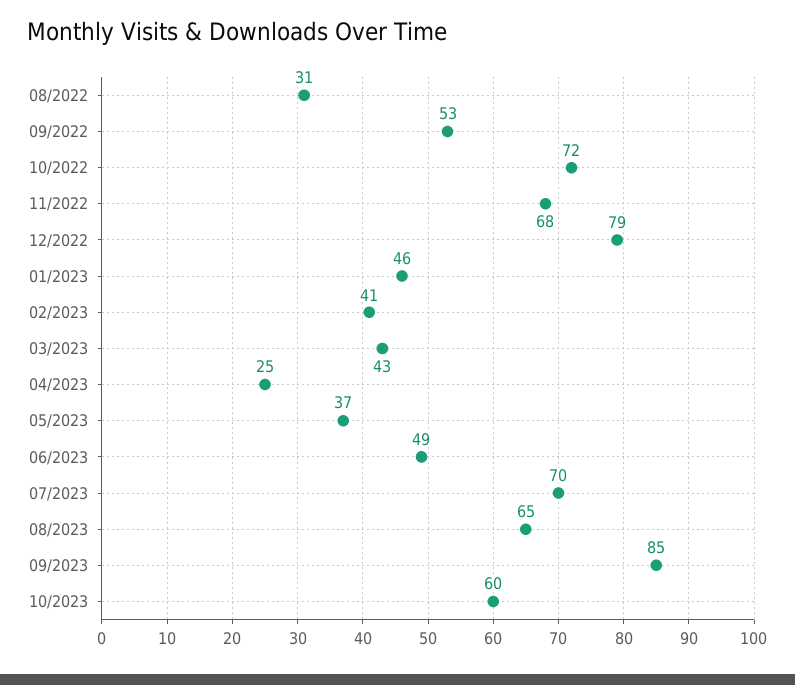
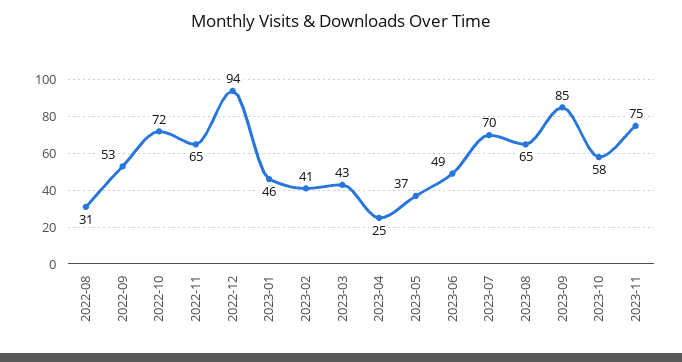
11/2022: 68 -> 65
12/2022: 79 -> 94
10/2023: 60 -> 58
2023-11: none -> 75

